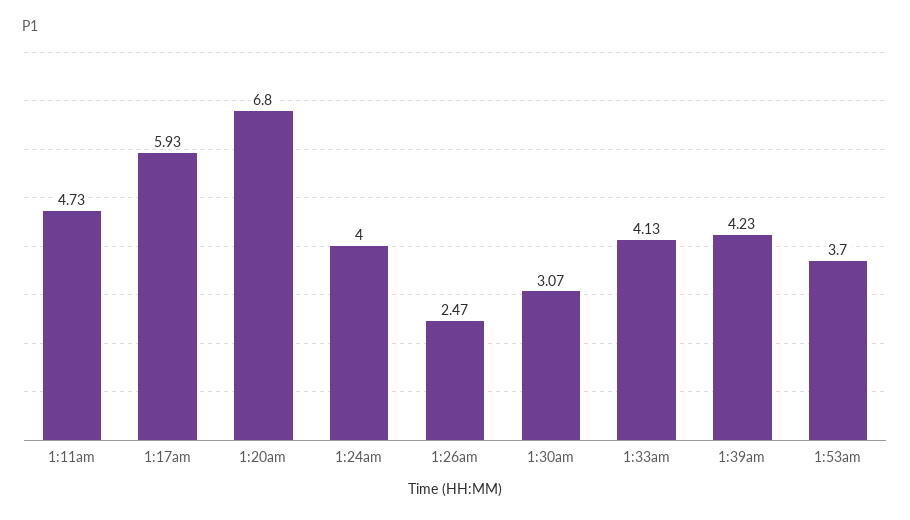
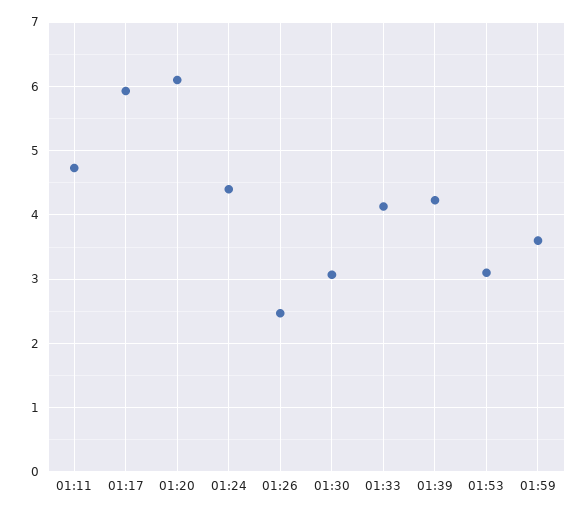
1:20am: 6.8 -> 6.1
1:24am: 4 -> 4.4
1:53am: 3.7 -> 3.1
01:59: none -> 3.6

